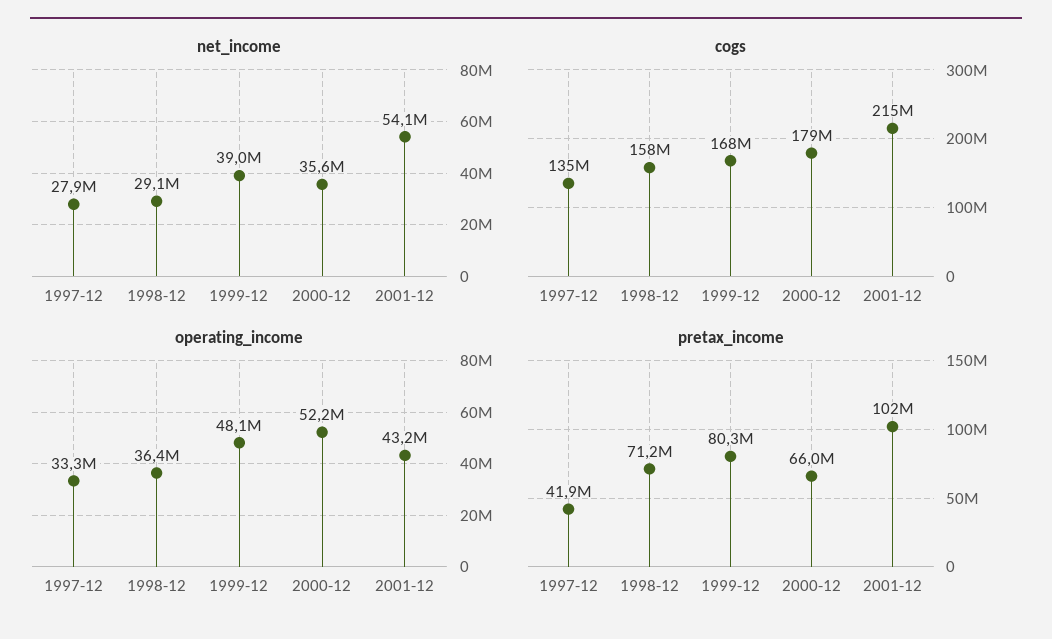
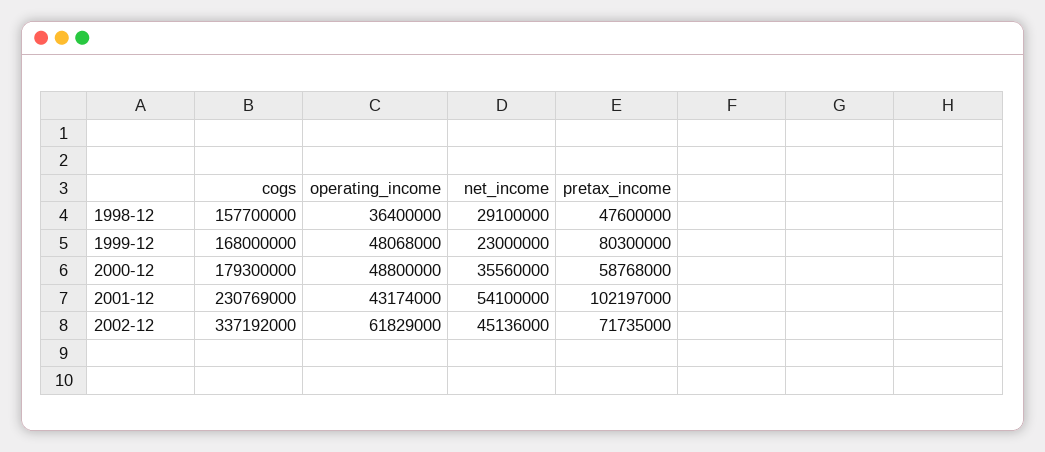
net_income, 1997-12: 27900000 -> none
net_income, 1999-12: 39000000 -> 23000000
cogs, 1997-12: 135000000 -> none
cogs, 2001-12: 215000000 -> 230769000
operating_income, 1997-12: 33300000 -> none
operating_income, 2000-12: 52200000 -> 48800000
pretax_income, 1997-12: 41900000 -> none
pretax_income, 1998-12: 71200000 -> 47600000
pretax_income, 2000-12: 66000000 -> 58768000
cogs, 2002-12: none -> 337192000
operating_income, 2002-12: none -> 61829000
net_income, 2002-12: none -> 45136000
pretax_income, 2002-12: none -> 71735000

